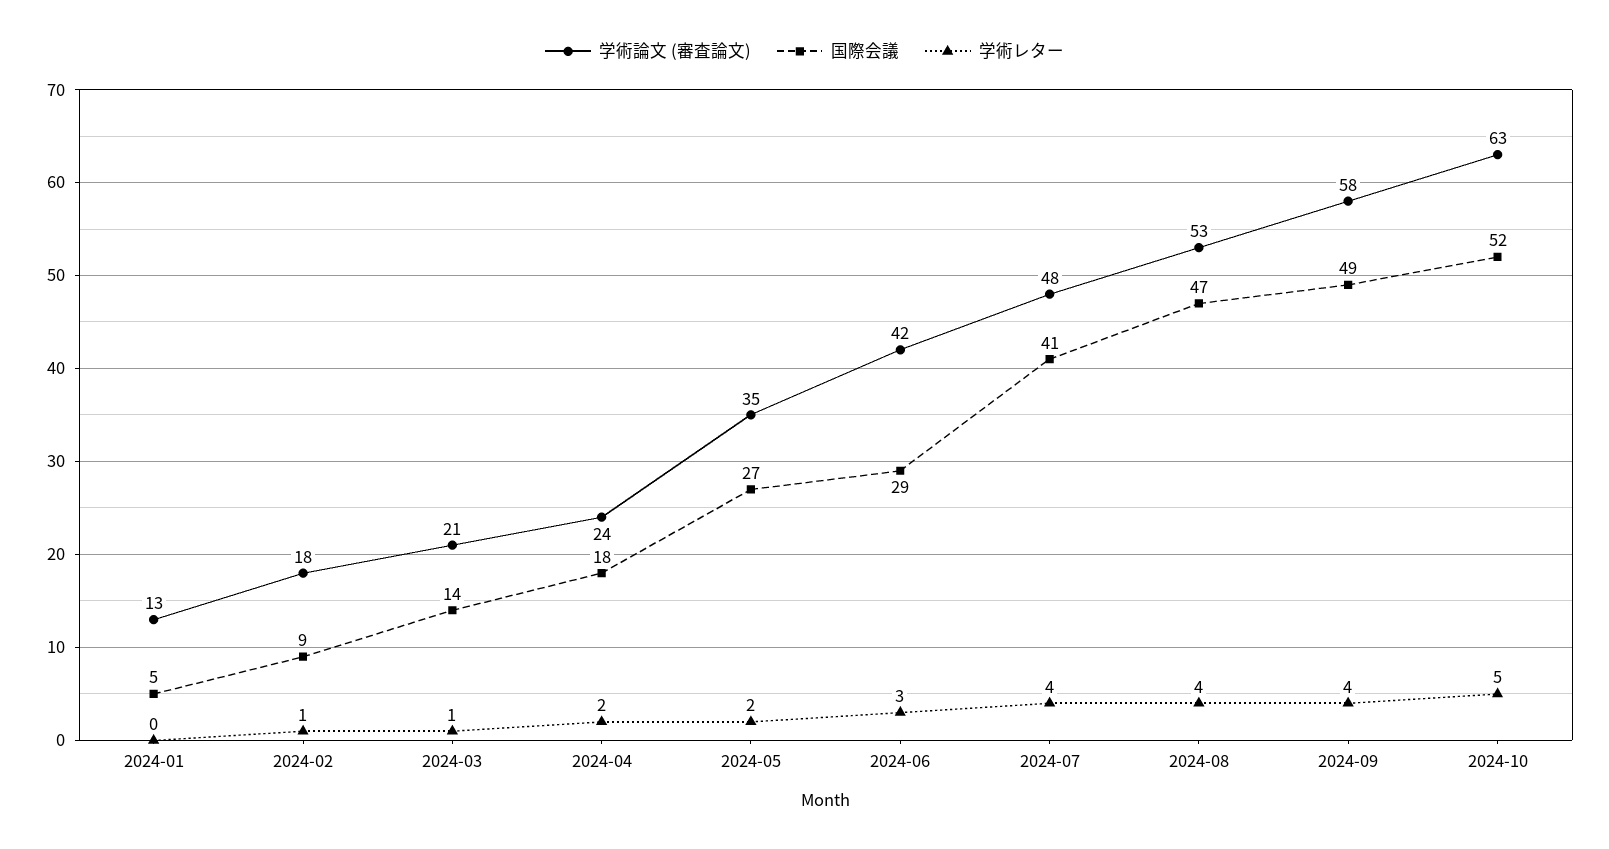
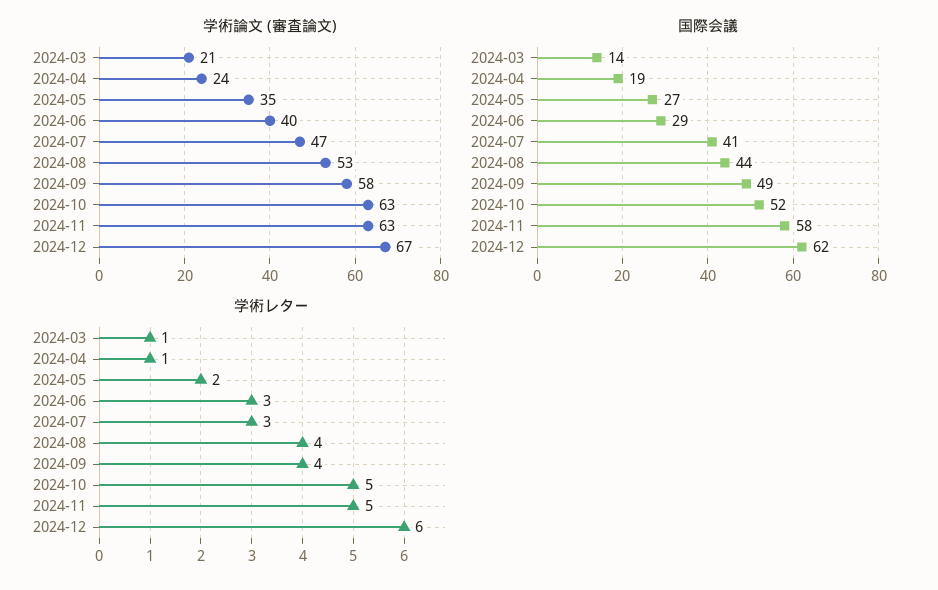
学術論文 (審査論文), 2024-01: 13 -> none
国際会議, 2024-01: 5 -> none
学術レター, 2024-01: 0 -> none
学術論文 (審査論文), 2024-02: 18 -> none
国際会議, 2024-02: 9 -> none
学術レター, 2024-02: 1 -> none
国際会議, 2024-04: 18 -> 19
学術レター, 2024-04: 2 -> 1
学術論文 (審査論文), 2024-06: 42 -> 40
学術論文 (審査論文), 2024-07: 48 -> 47
学術レター, 2024-07: 4 -> 3
国際会議, 2024-08: 47 -> 44
学術論文 (審査論文), 2024-11: none -> 63
学術論文 (審査論文), 2024-12: none -> 67
国際会議, 2024-11: none -> 58
国際会議, 2024-12: none -> 62
学術レター, 2024-11: none -> 5
学術レター, 2024-12: none -> 6

